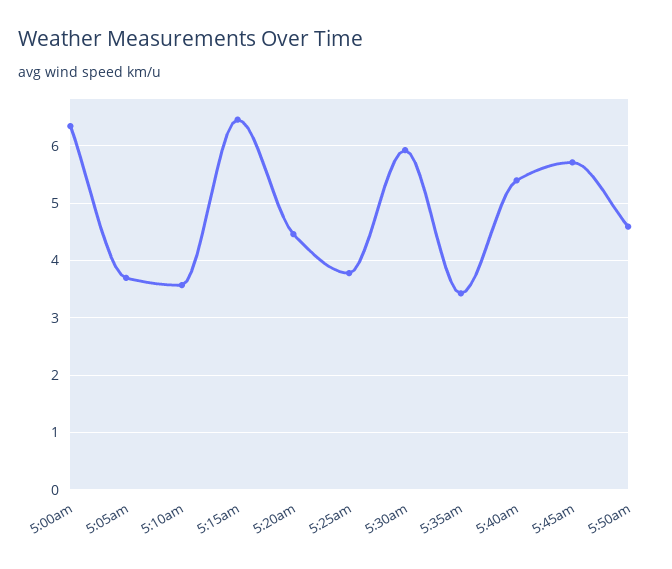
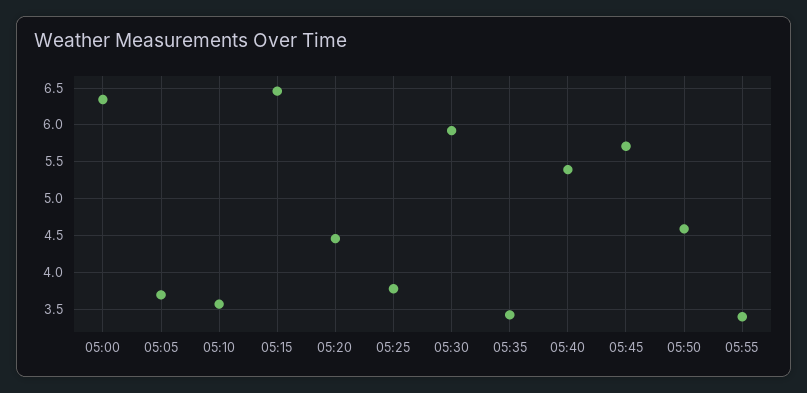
05:55: none -> 3.4

